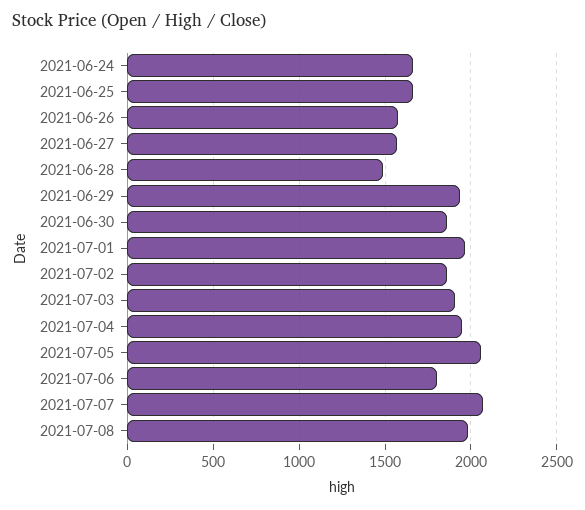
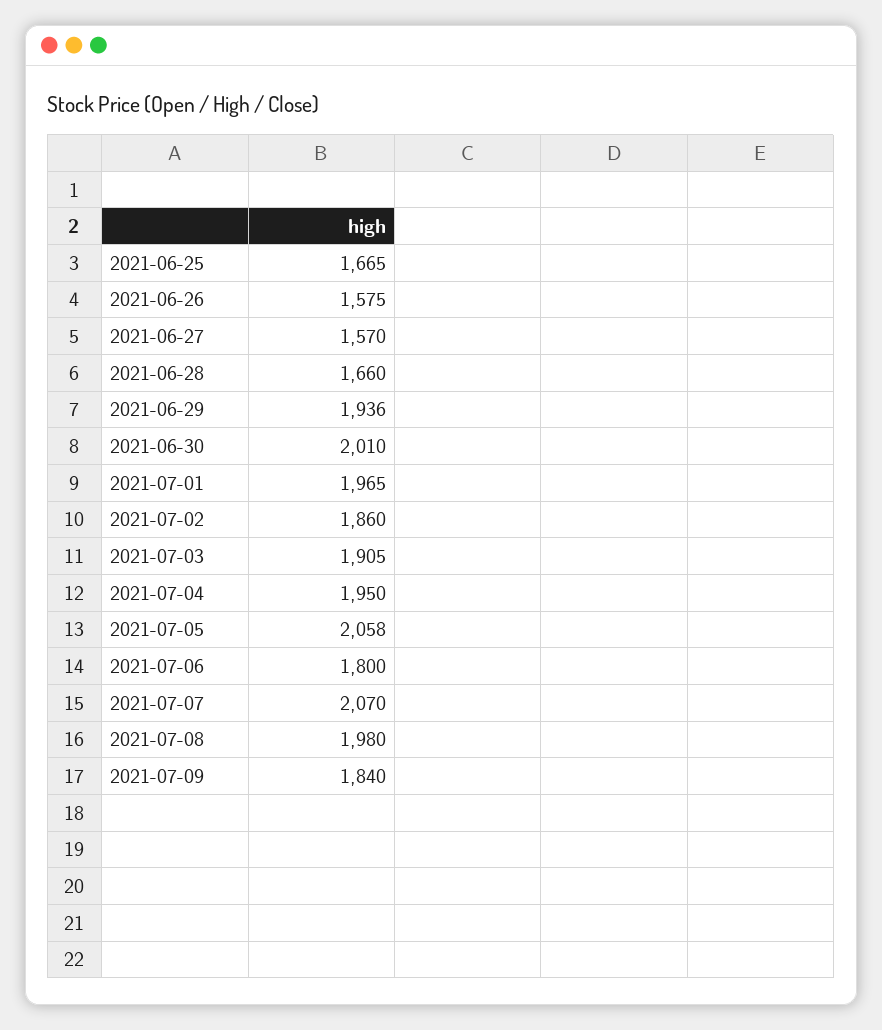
2021-06-24: 1650 -> none
2021-06-28: 1500 -> 1660
2021-06-30: 1850 -> 2010
2021-07-09: none -> 1840

